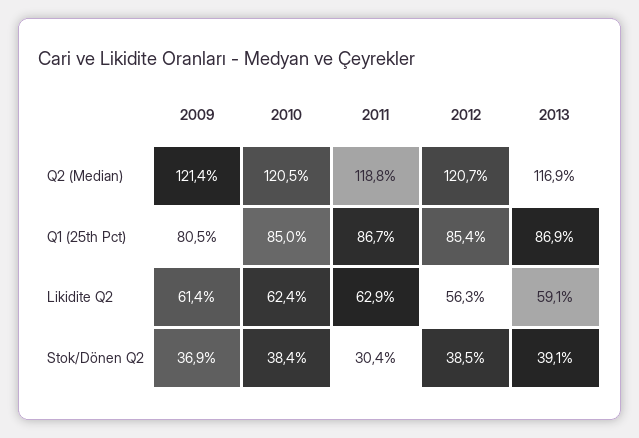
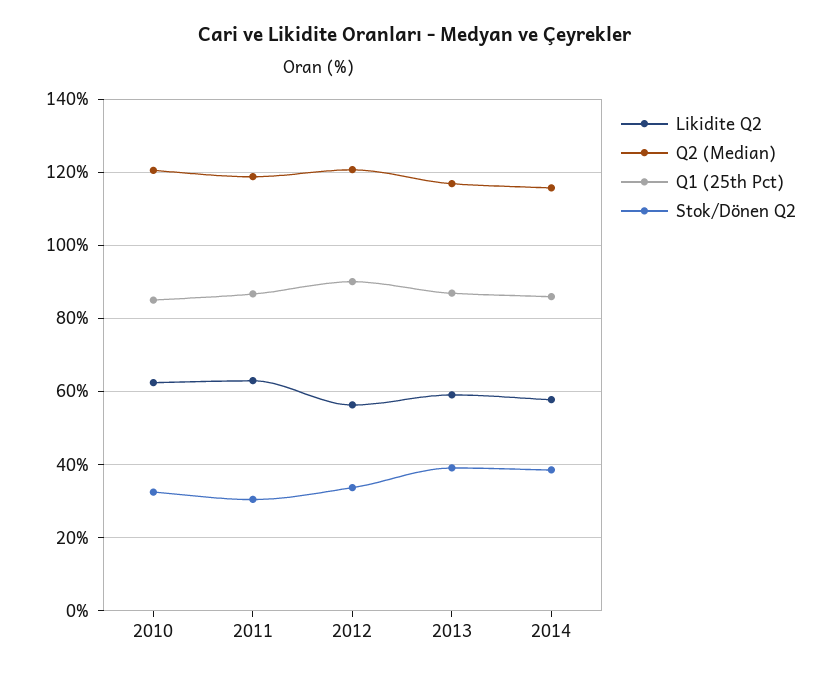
Q2 (Median), 2009: 121.4 -> none
Q1 (25th Pct), 2009: 80.5 -> none
Q1 (25th Pct), 2012: 85.4 -> 90
Likidite Q2, 2009: 61.4 -> none
Stok/Dönen Q2, 2009: 36.9 -> none
Stok/Dönen Q2, 2010: 38.4 -> 32
Stok/Dönen Q2, 2012: 38.5 -> 34
Likidite Q2, 2014: none -> 58
Q2 (Median), 2014: none -> 116
Q1 (25th Pct), 2014: none -> 86
Stok/Dönen Q2, 2014: none -> 38

